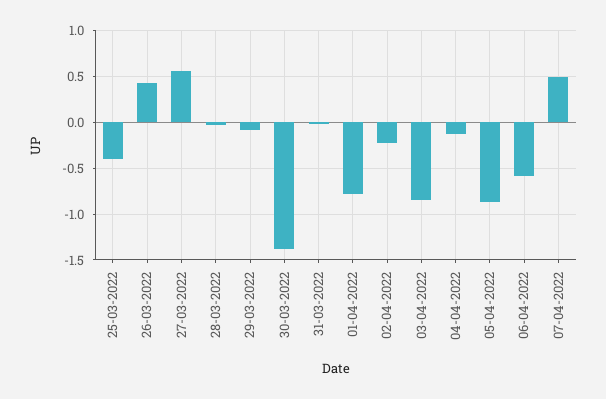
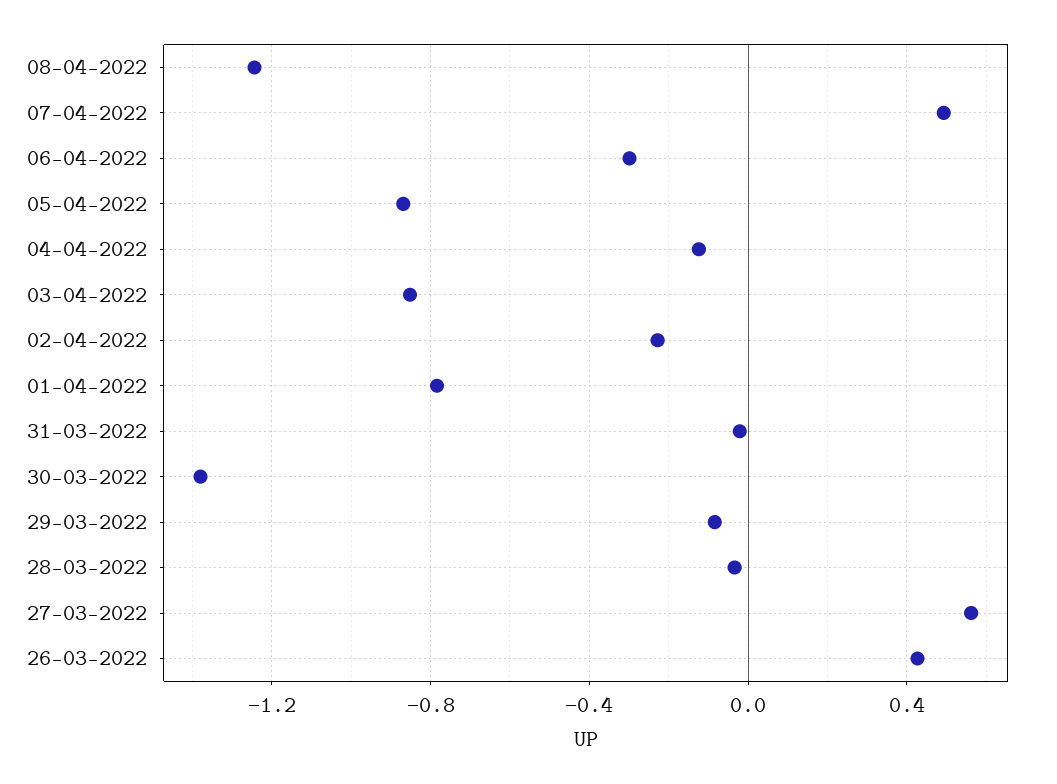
25-03-2022: -0.4 -> none
06-04-2022: -0.6 -> -0.3
08-04-2022: none -> -1.25

